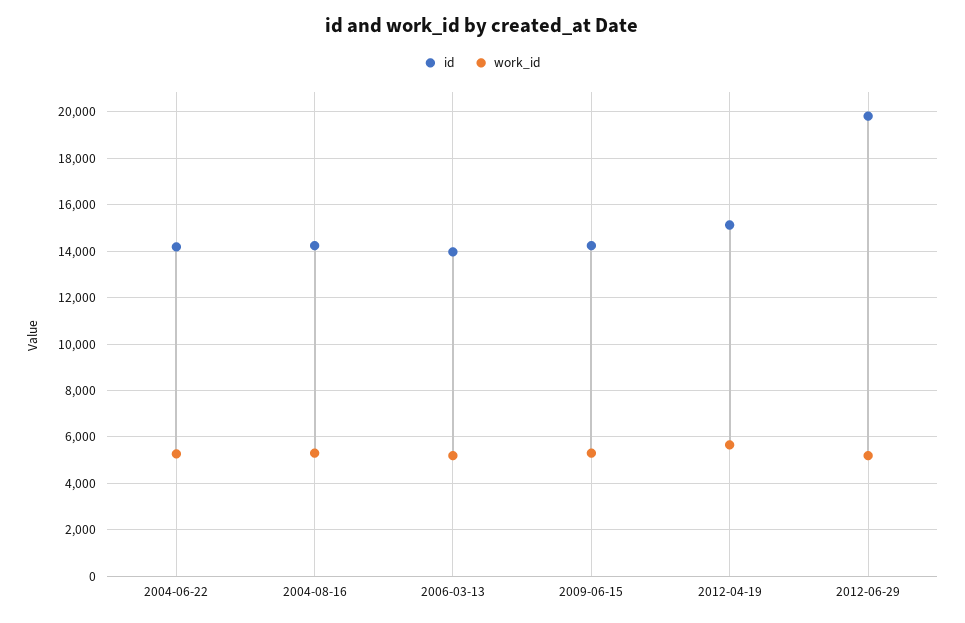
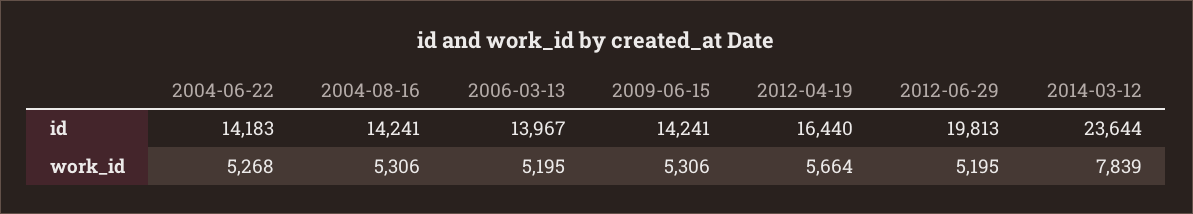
id, 2012-04-19: 15000 -> 16440
id, 2014-03-12: none -> 23644
work_id, 2014-03-12: none -> 7839

